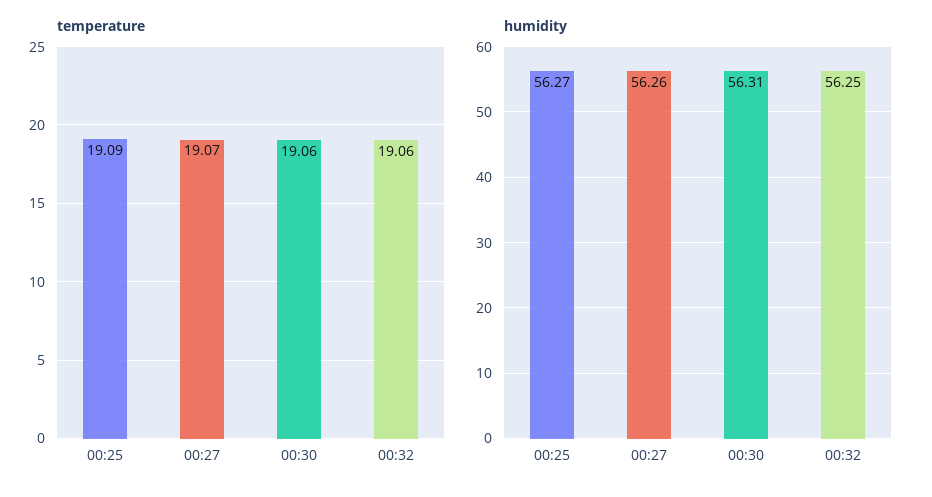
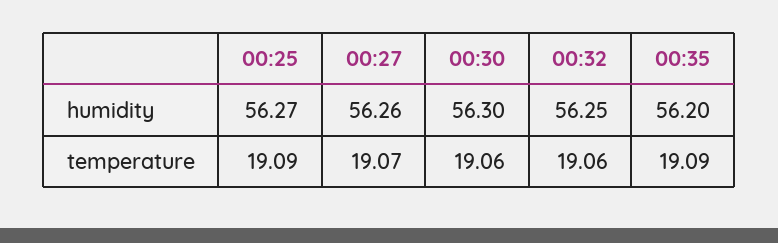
humidity, 00:30: 56.31 -> 56.3
humidity, 00:35: none -> 56.2
temperature, 00:35: none -> 19.09

